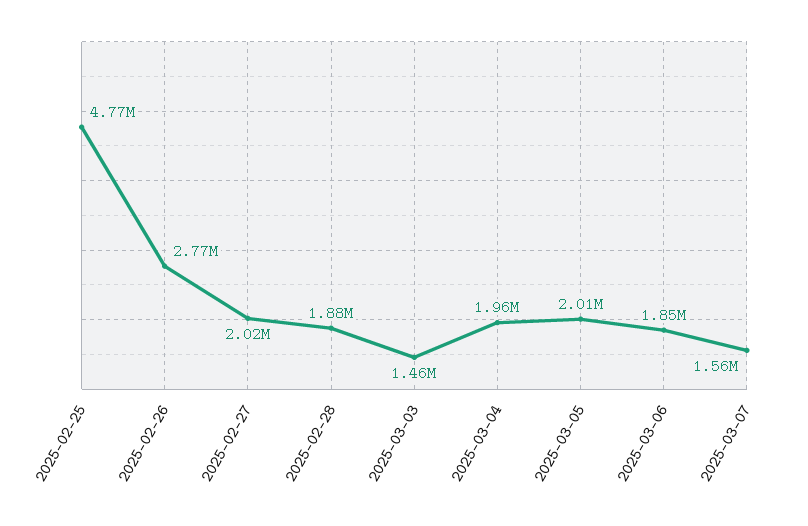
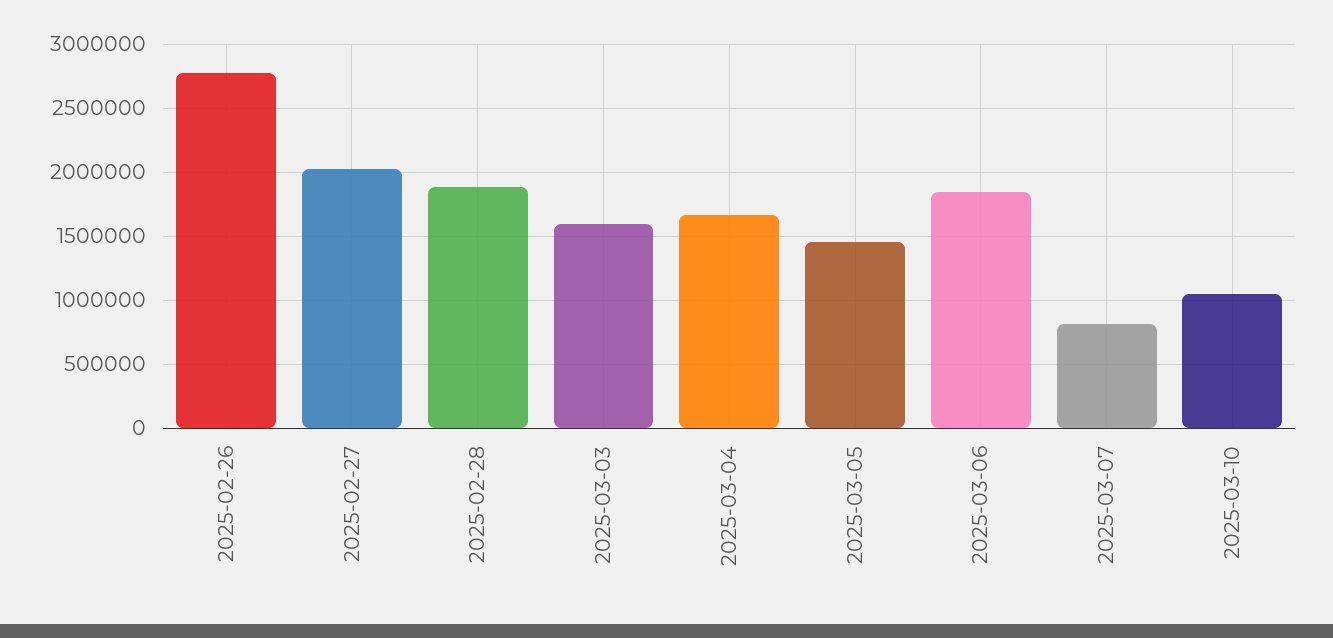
2025-02-25: 4770000 -> none
2025-03-03: 1460000 -> 1600000
2025-03-04: 1960000 -> 1650000
2025-03-05: 2010000 -> 1450000
2025-03-07: 1560000 -> 800000
2025-03-10: none -> 1050000

